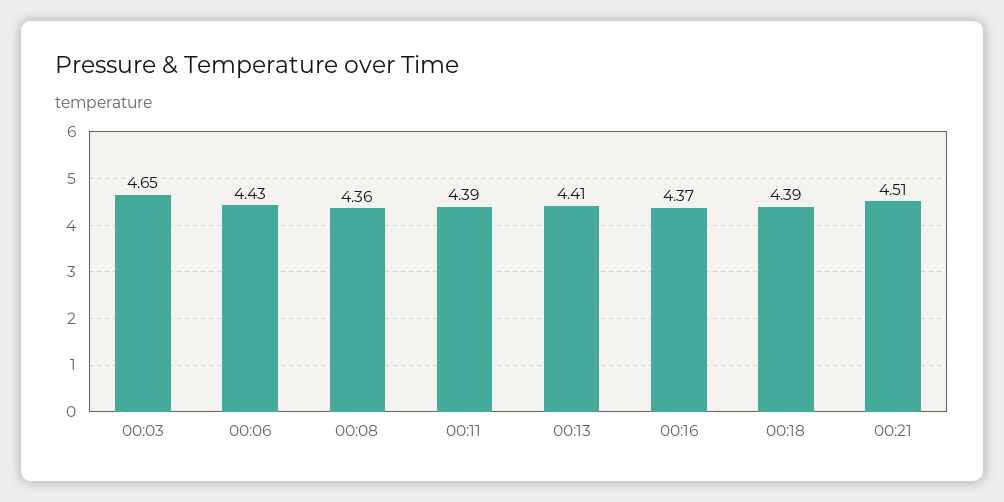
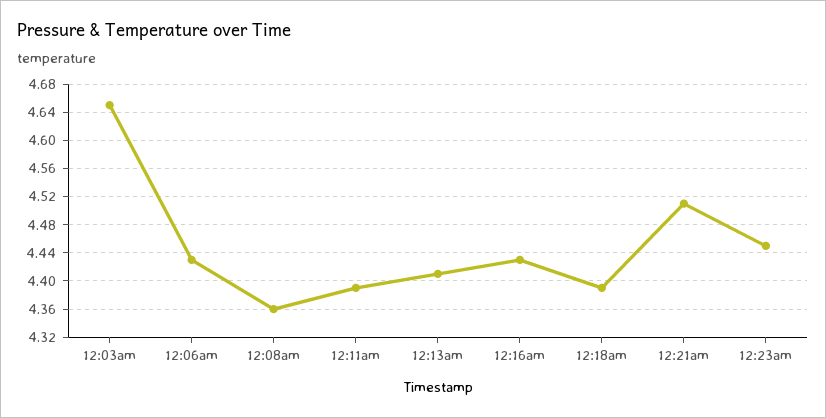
00:16: 4.37 -> 4.43
12:23am: none -> 4.45

